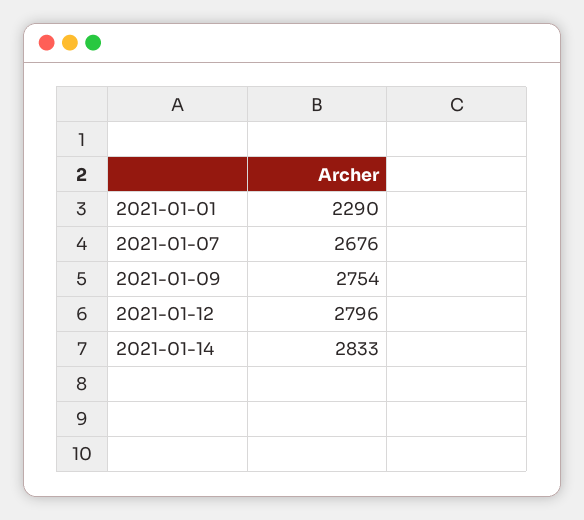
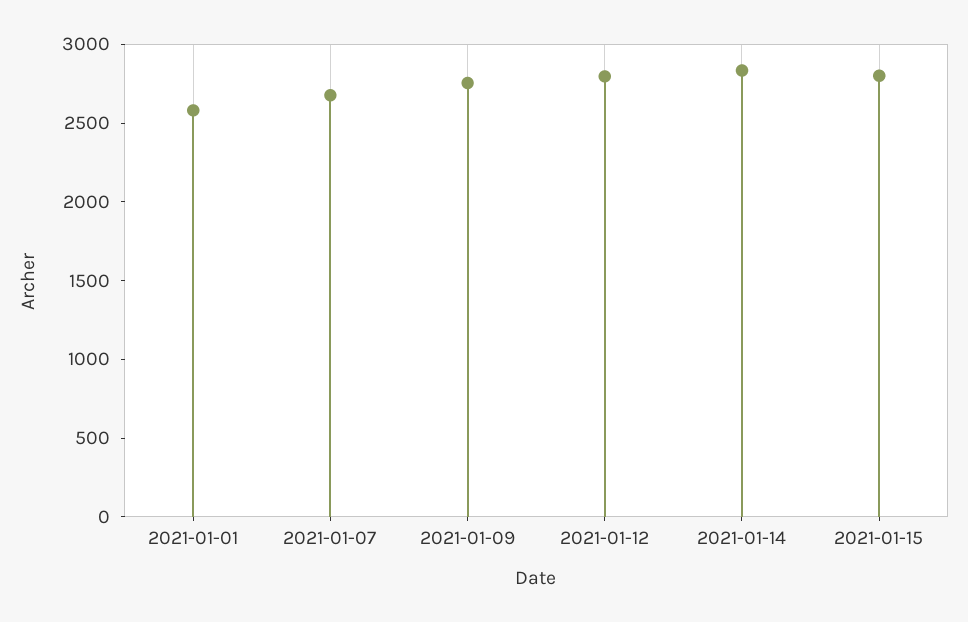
2021-01-01: 2290 -> 2600
2021-01-15: none -> 2800

